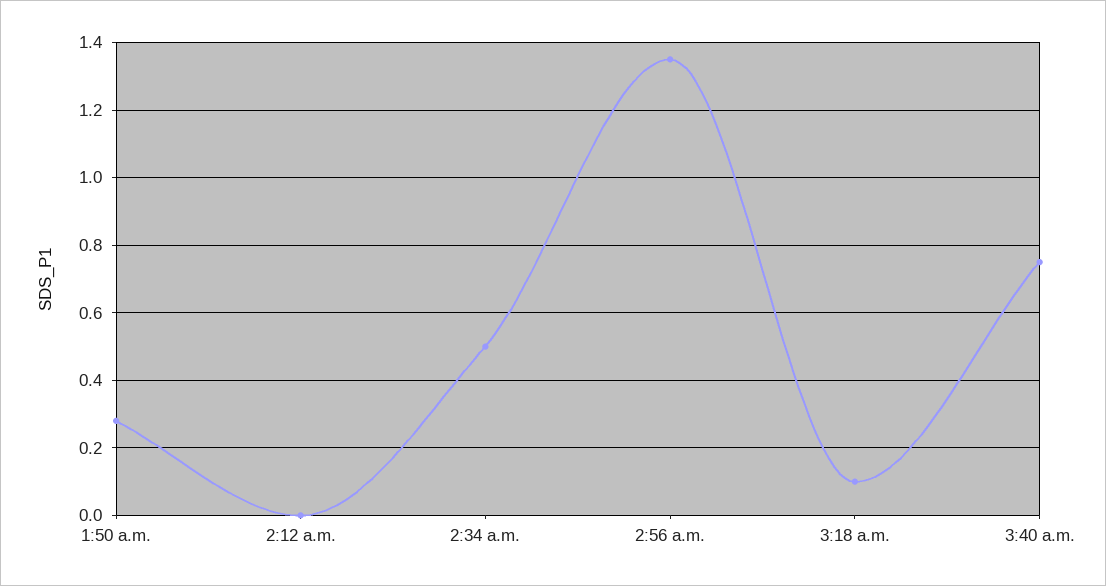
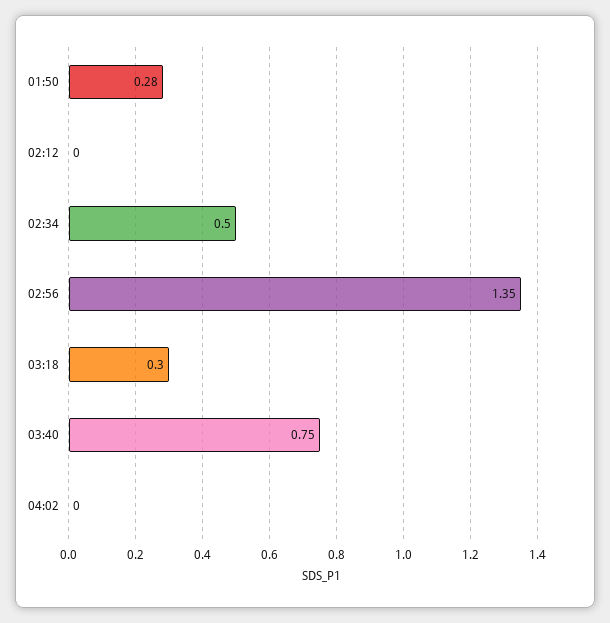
3:18 a.m.: 0.1 -> 0.3
04:02: none -> 0

